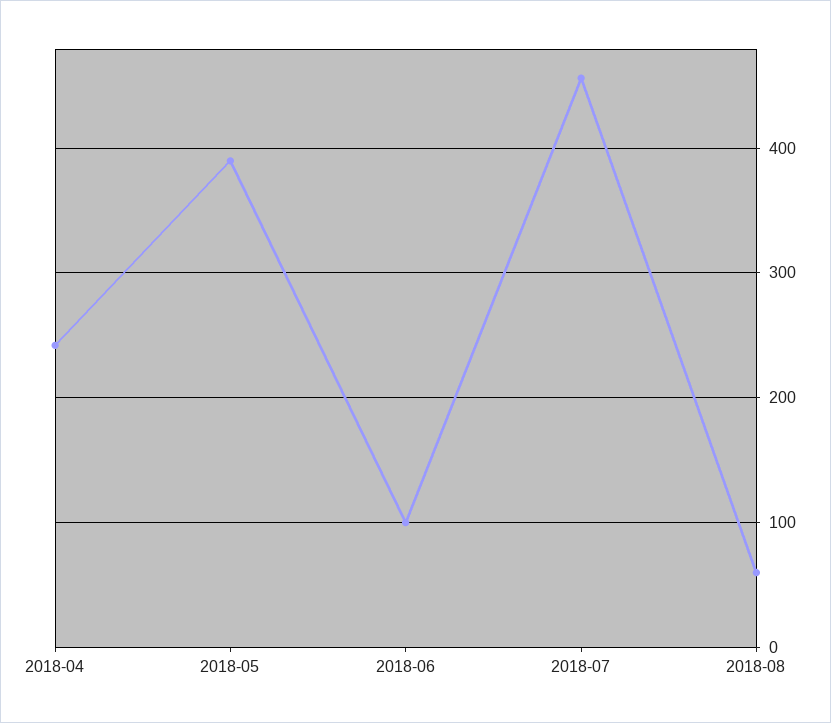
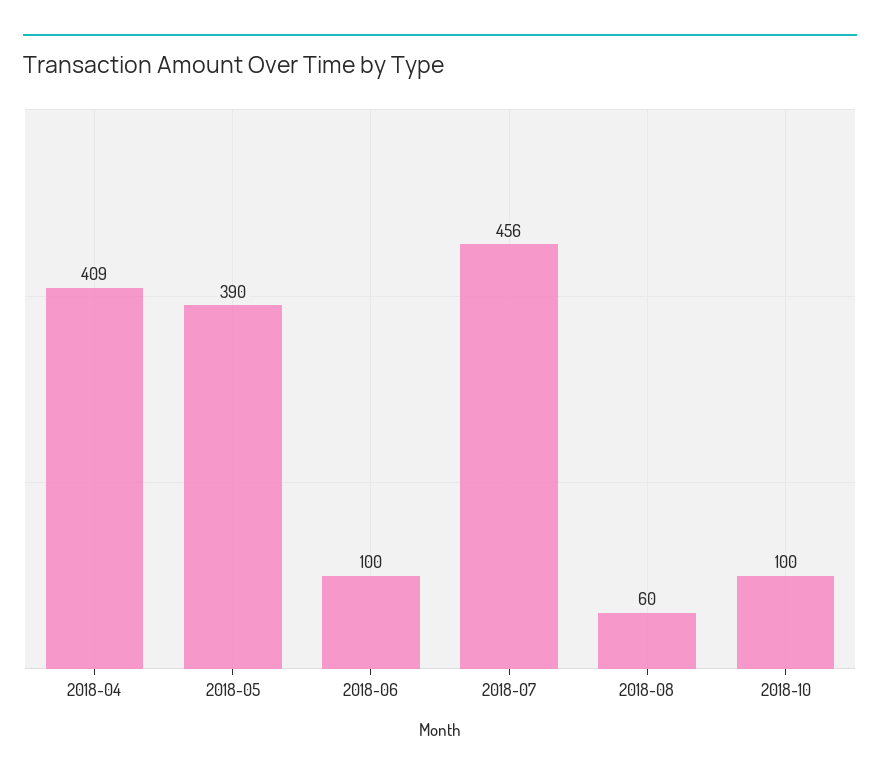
2018-04: 240 -> 409
2018-10: none -> 100

